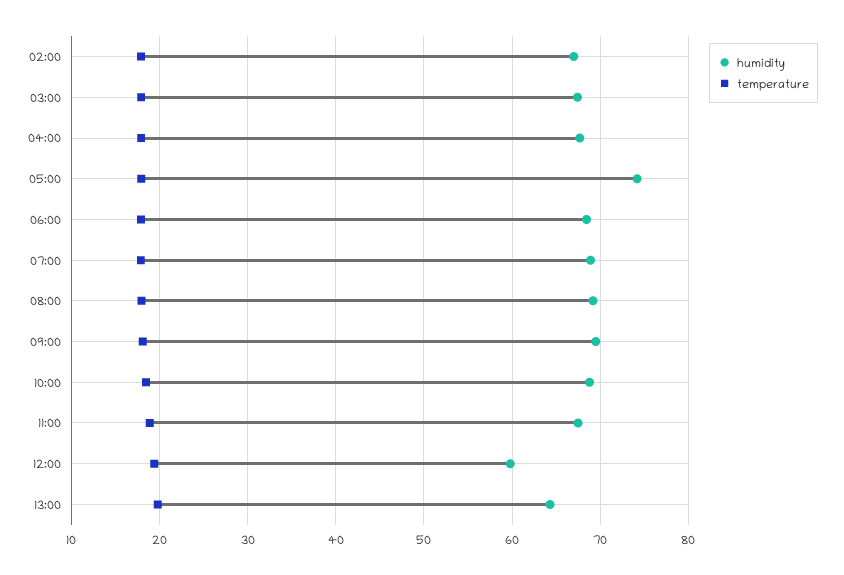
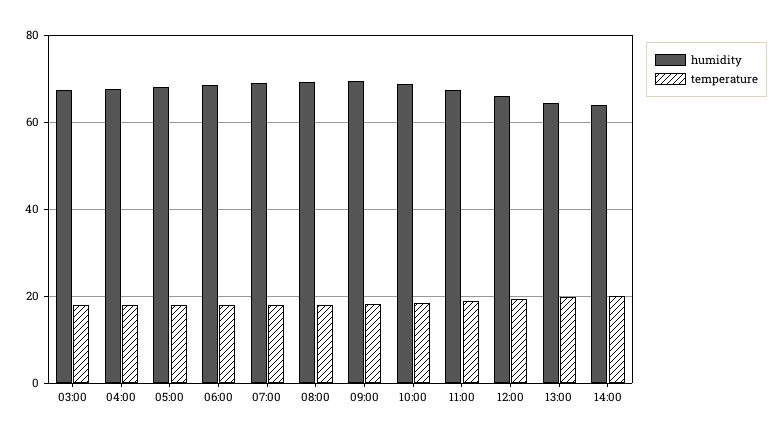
humidity, 02:00: 67 -> none
temperature, 02:00: 18 -> none
humidity, 05:00: 74 -> 68
humidity, 12:00: 60 -> 66
humidity, 14:00: none -> 64
temperature, 14:00: none -> 20

